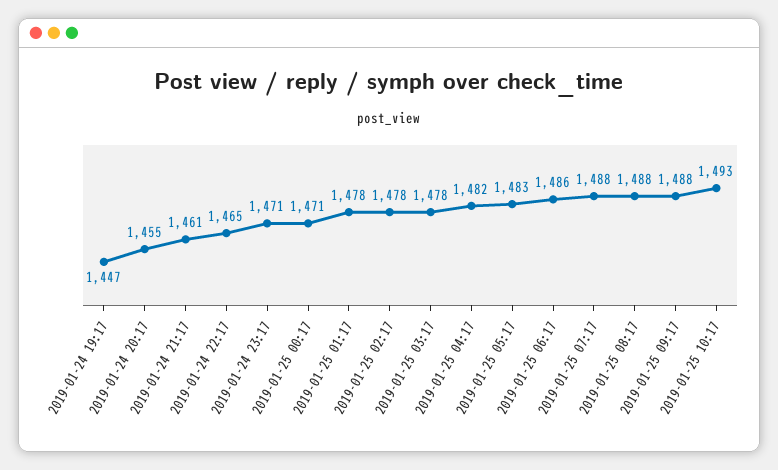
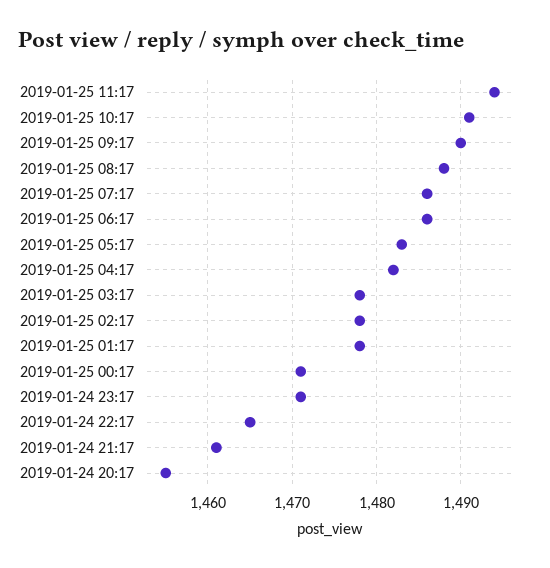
2019-01-24 19:17: 1447 -> none
2019-01-25 07:17: 1488 -> 1486
2019-01-25 09:17: 1488 -> 1490
2019-01-25 10:17: 1493 -> 1491
2019-01-25 11:17: none -> 1494

